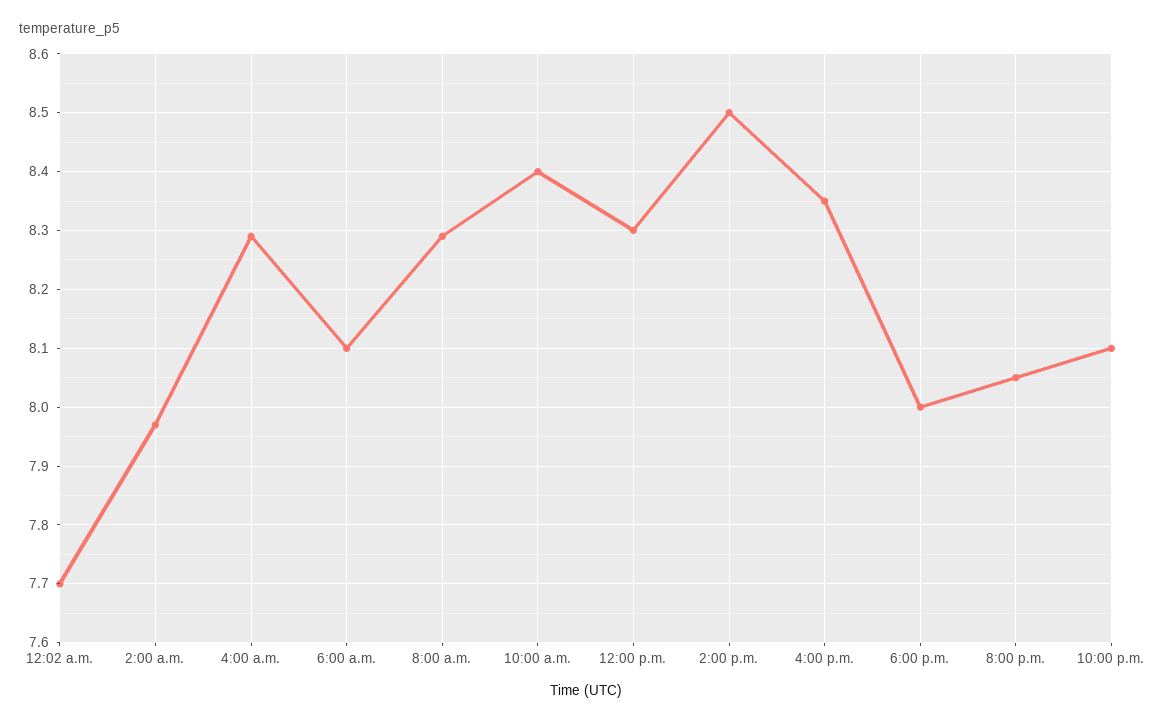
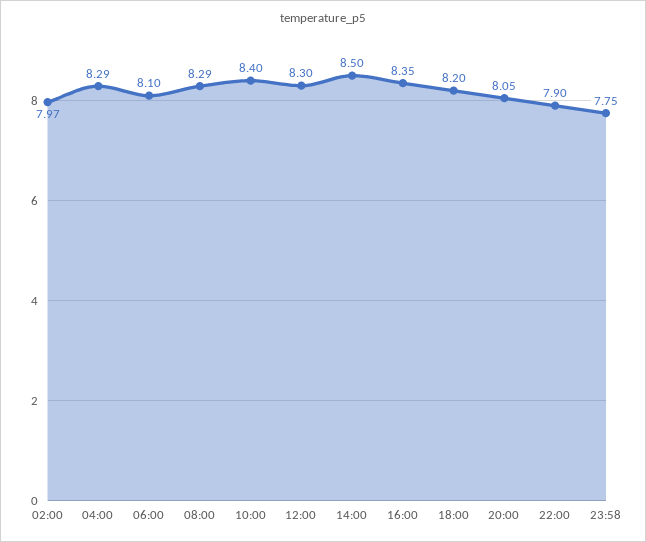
12:02 a.m.: 7.7 -> none
6:00 p.m.: 8 -> 8.2
10:00 p.m.: 8.1 -> 7.9
23:58: none -> 7.75

